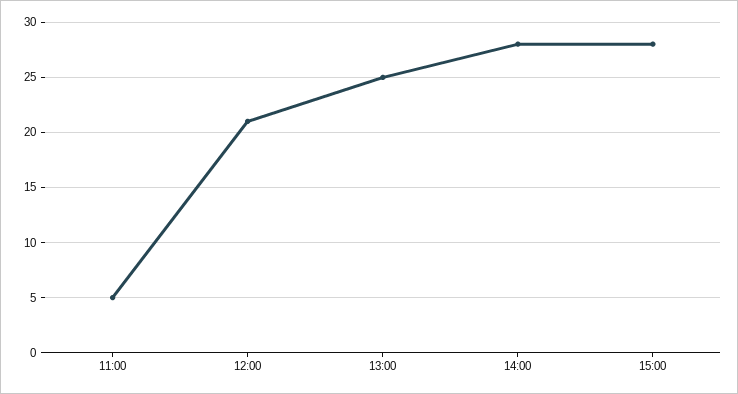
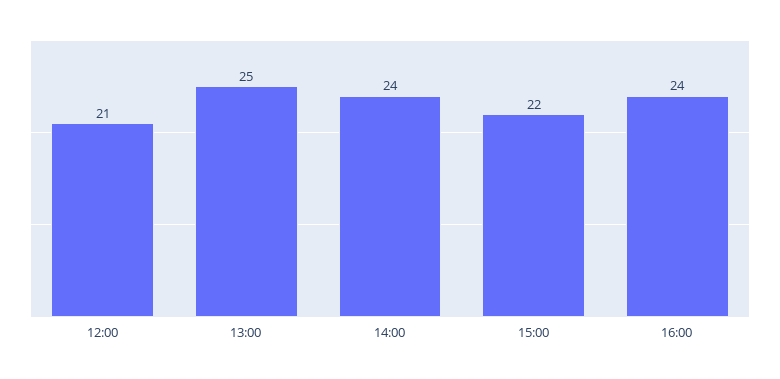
11:00: 5 -> none
14:00: 28 -> 24
15:00: 28 -> 22
16:00: none -> 24

